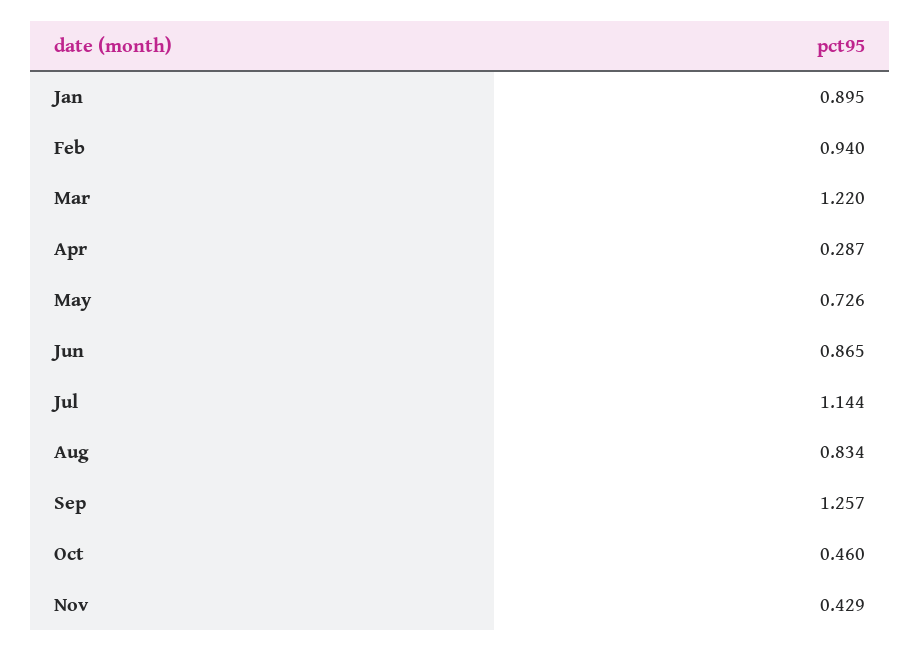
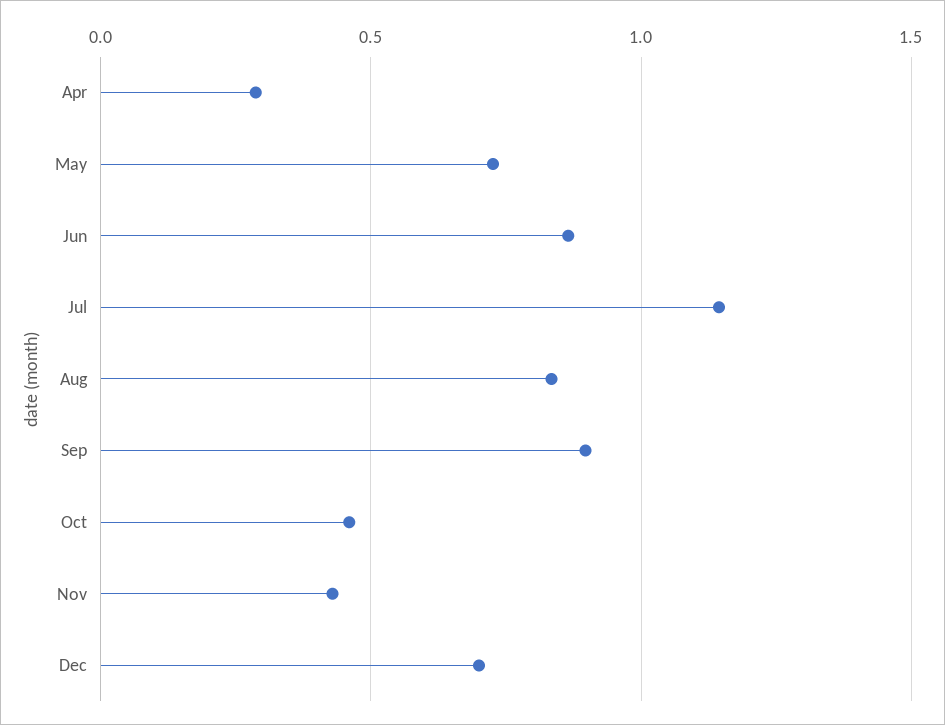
Jan: 0.895 -> none
Feb: 0.94 -> none
Mar: 1.22 -> none
Sep: 1.257 -> 0.9
Dec: none -> 0.7

